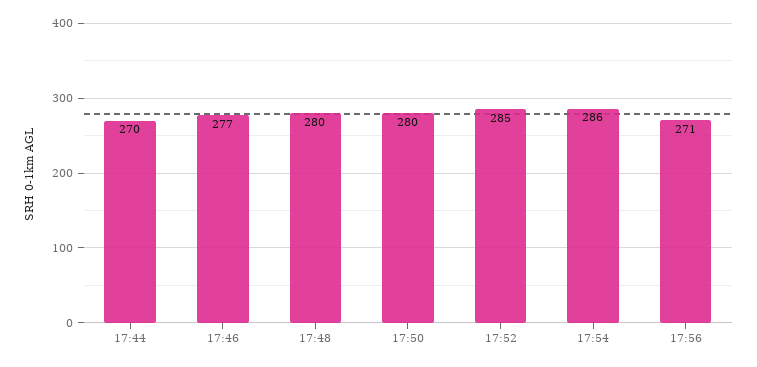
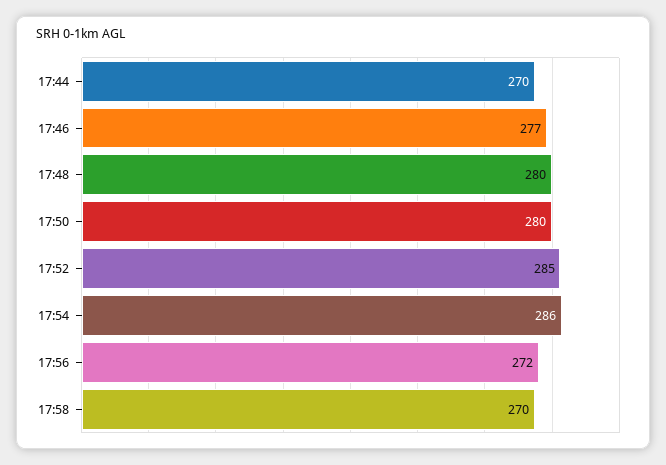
17:56: 271 -> 272
17:58: none -> 270

